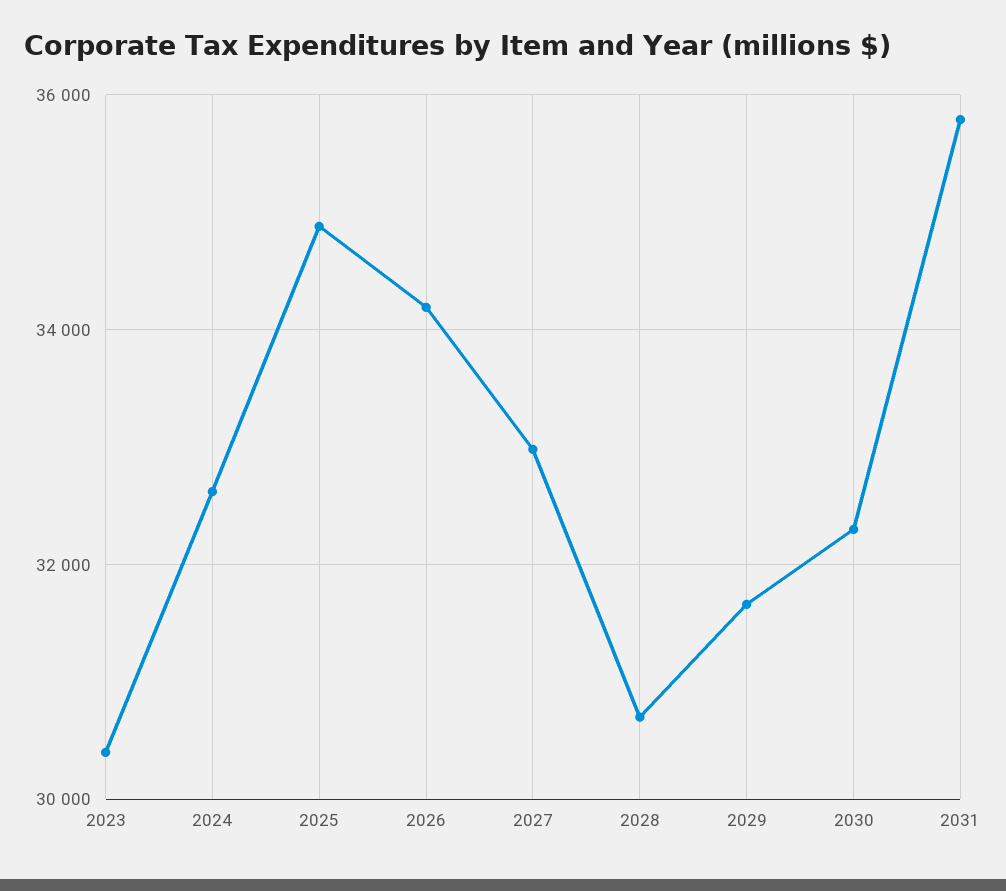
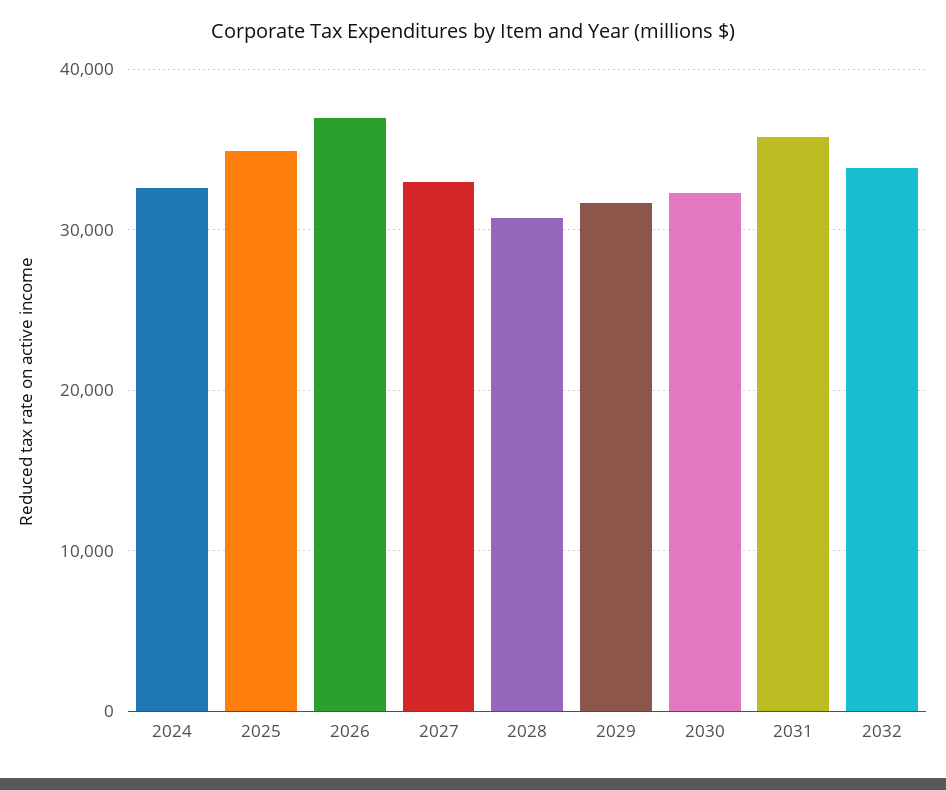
2023: 30400 -> none
2026: 34200 -> 37000
2032: none -> 34000

